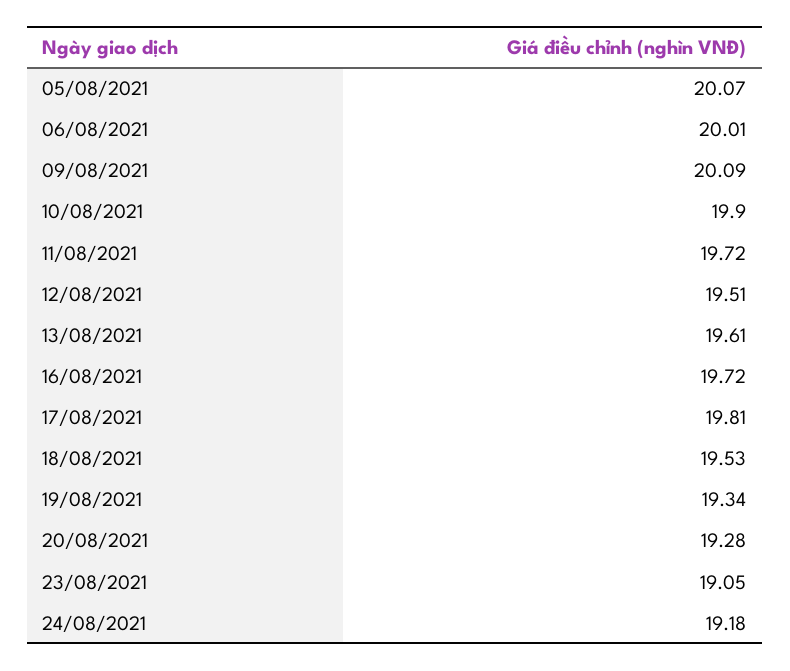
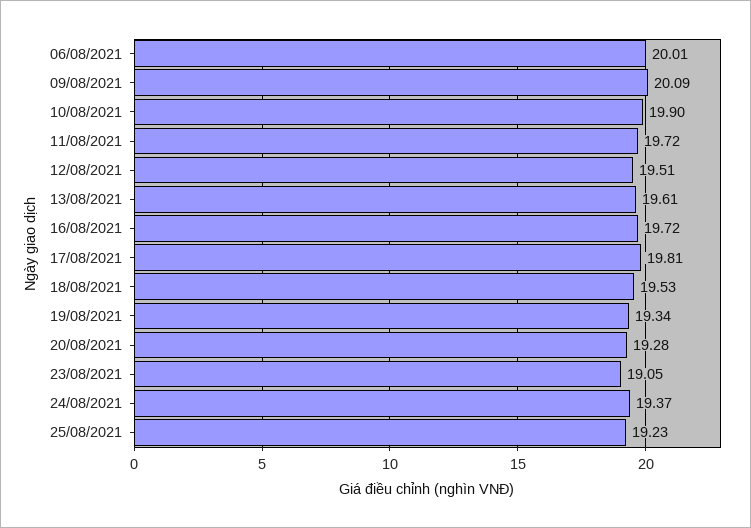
05/08/2021: 20.07 -> none
24/08/2021: 19.18 -> 19.37
25/08/2021: none -> 19.23

